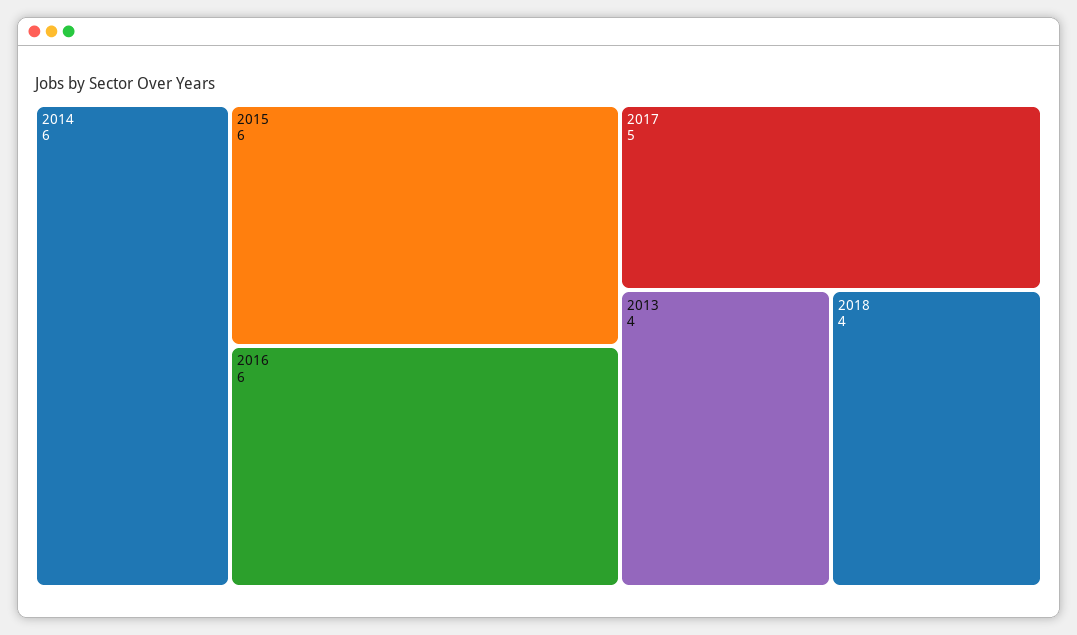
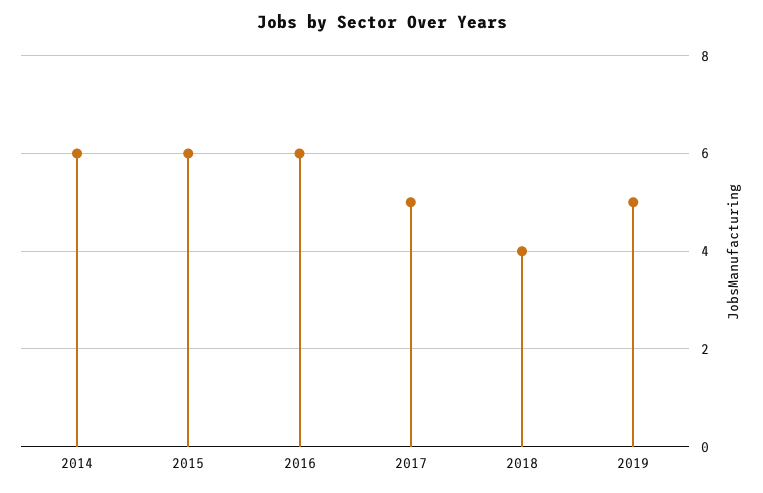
2013: 4 -> none
2019: none -> 5

